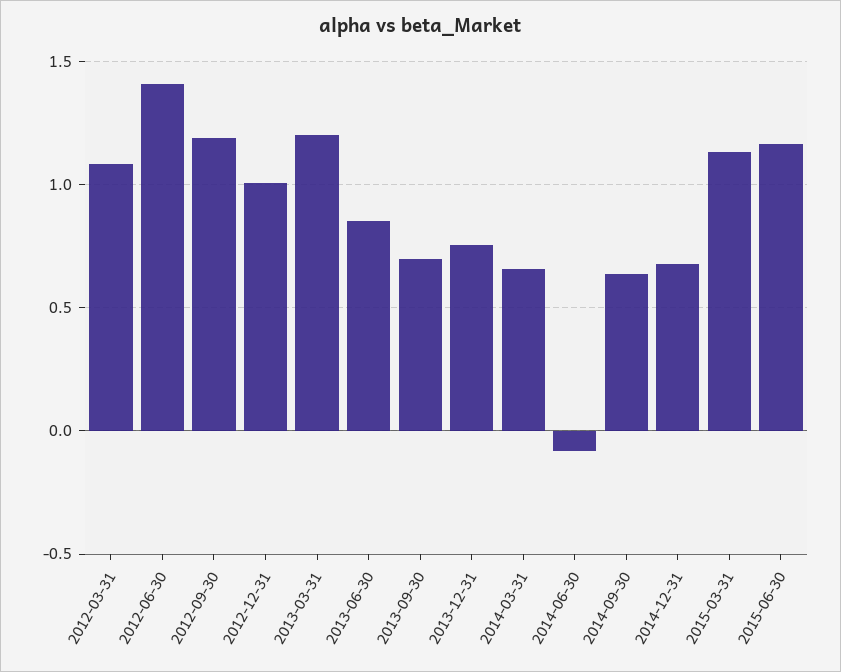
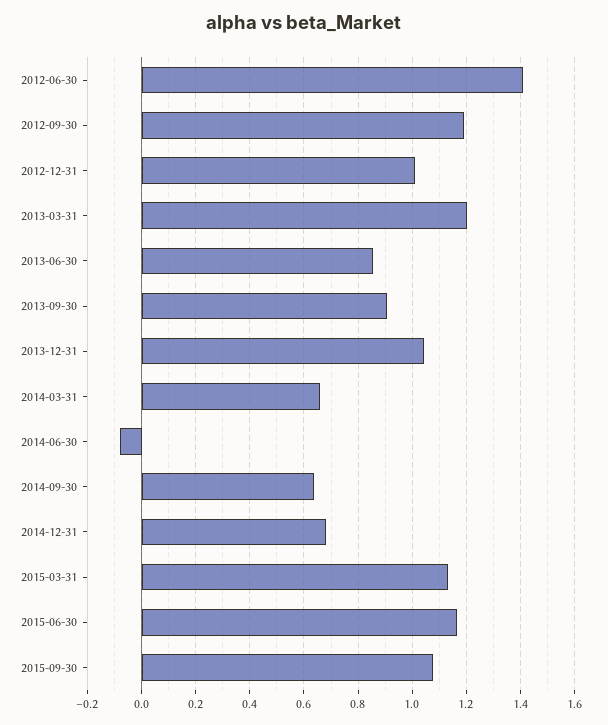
2012-03-31: 1.1 -> none
2013-09-30: 0.7 -> 0.9
2013-12-31: 0.75 -> 1.05
2015-09-30: none -> 1.075

